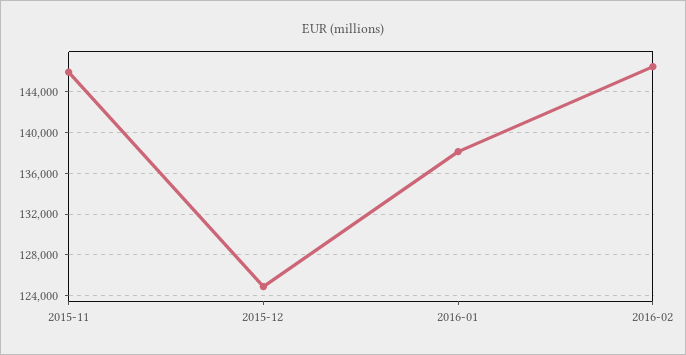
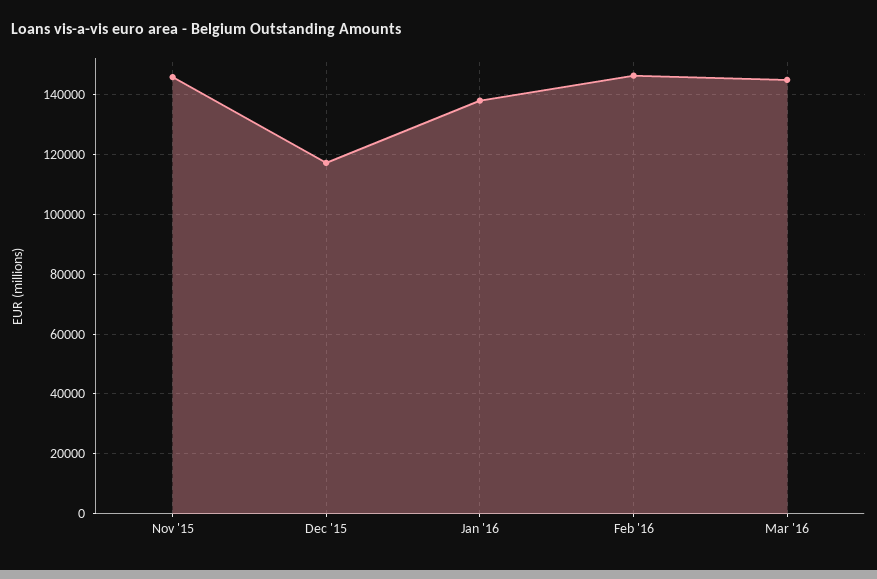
2015-12: 125000 -> 117500
Mar '16: none -> 145000

